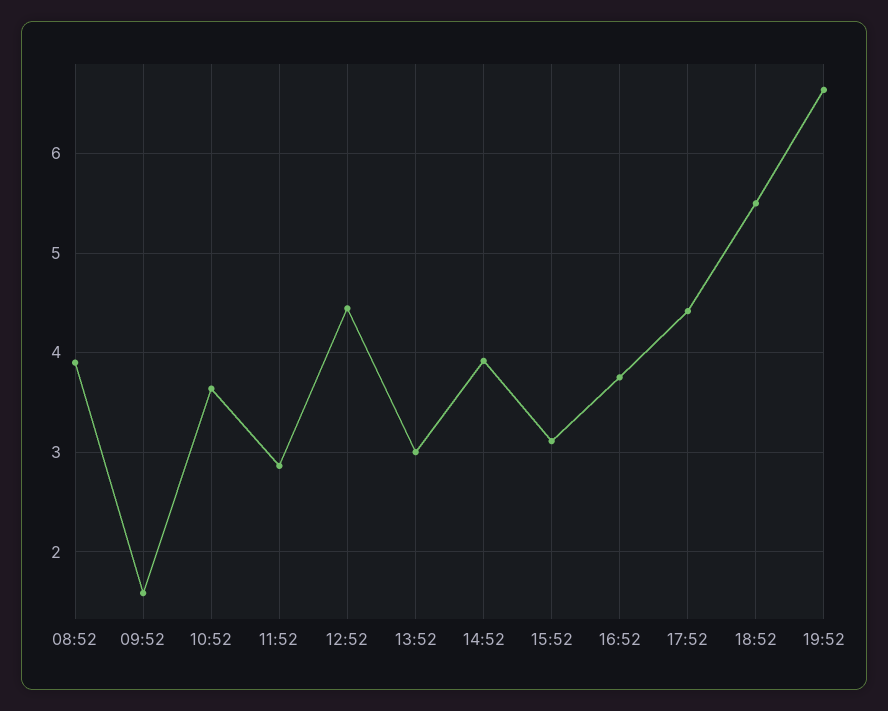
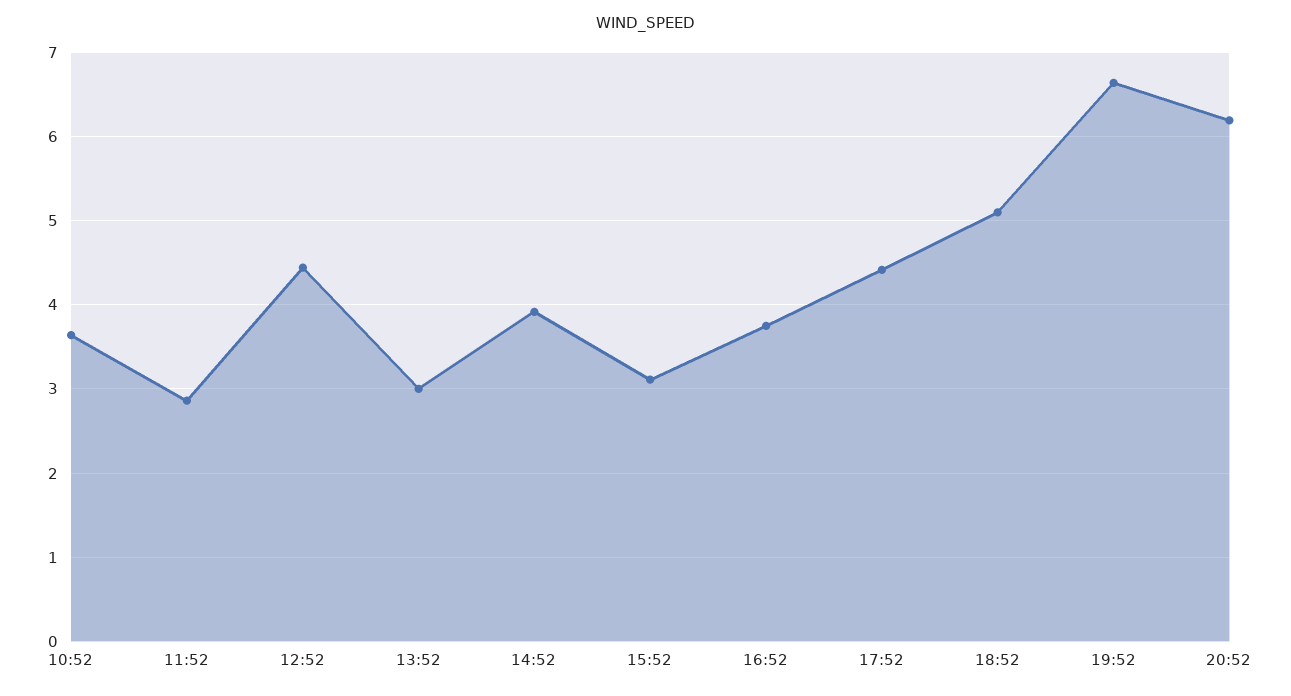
08:52: 3.9 -> none
09:52: 1.6 -> none
18:52: 5.5 -> 5.1
20:52: none -> 6.2

